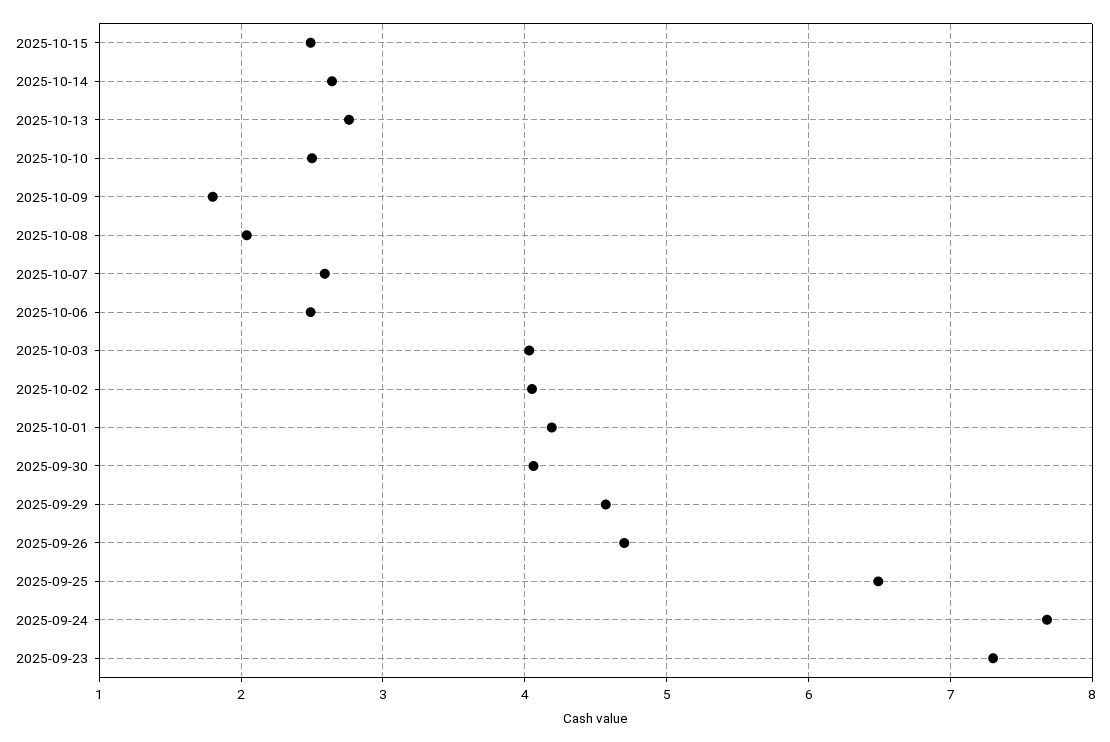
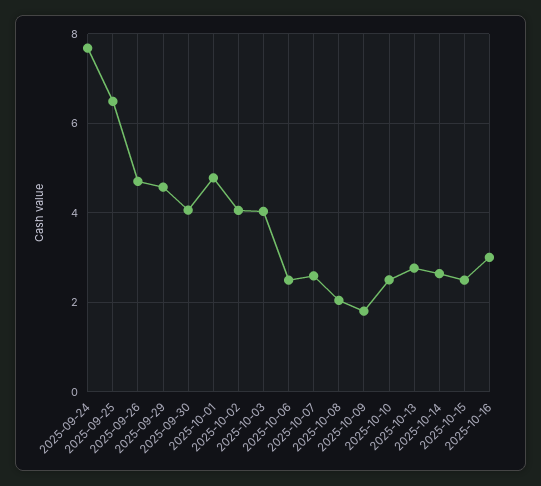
2025-10-01: 4.2 -> 4.8
2025-09-23: 7.3 -> none
2025-10-16: none -> 3

